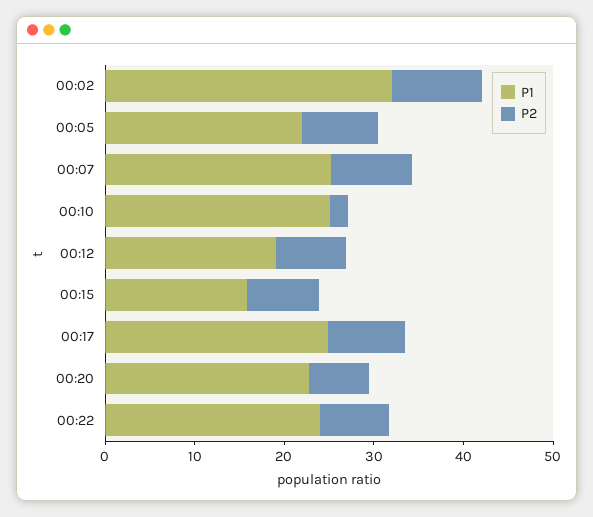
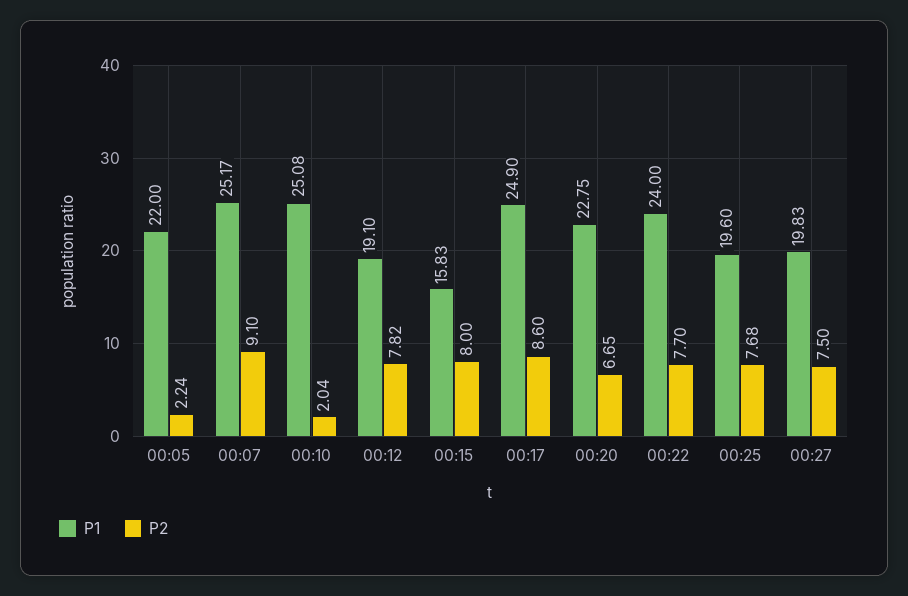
P1, 00:02: 32 -> none
P2, 00:02: 10 -> none
P2, 00:05: 8 -> 2.24
P1, 00:25: none -> 19.6
P2, 00:25: none -> 7.68
P1, 00:27: none -> 19.83
P2, 00:27: none -> 7.5

